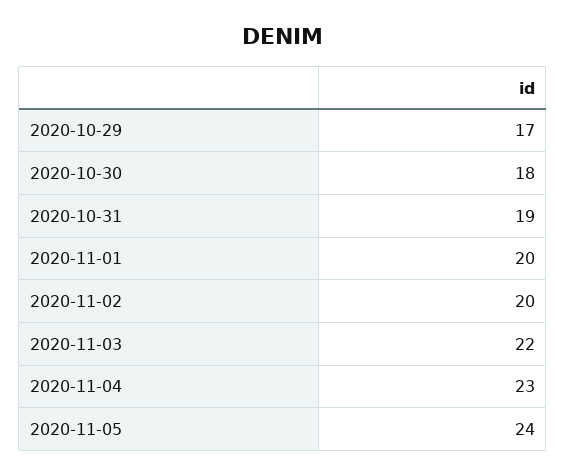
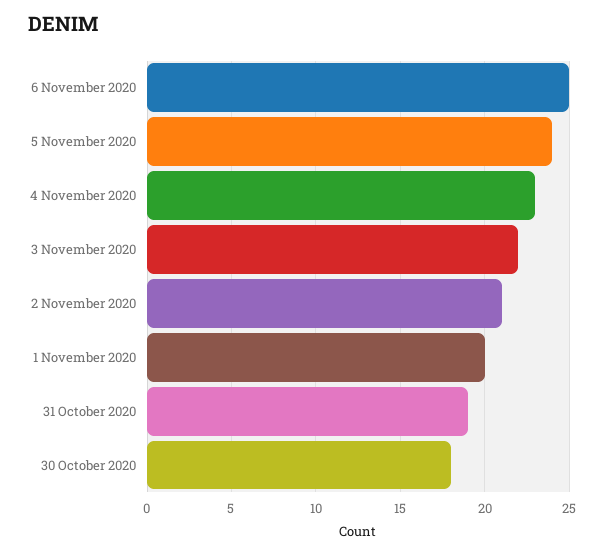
2020-10-29: 17 -> none
2020-11-02: 20 -> 21
6 November 2020: none -> 25

